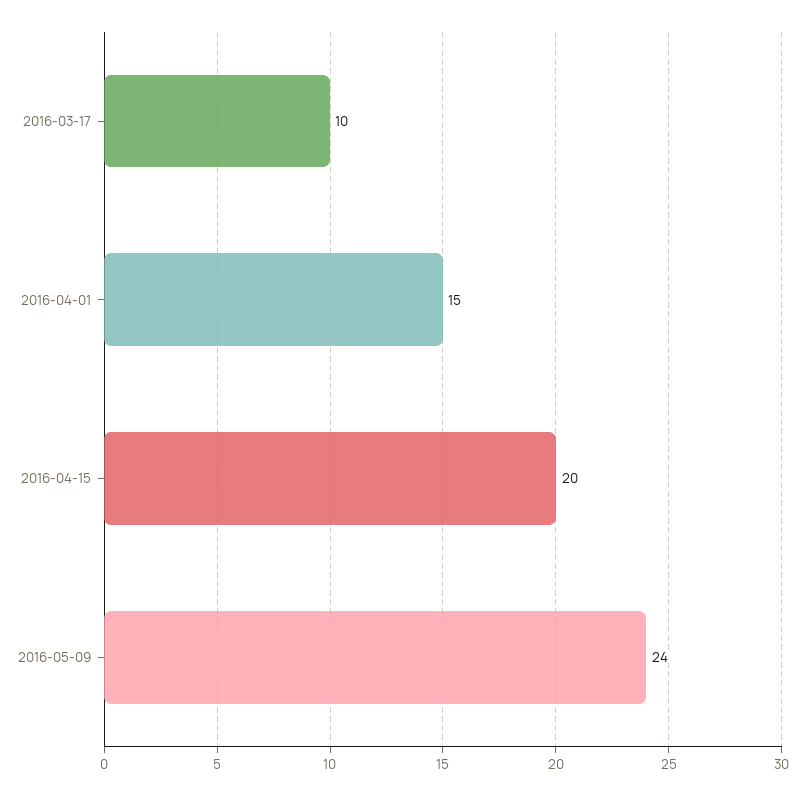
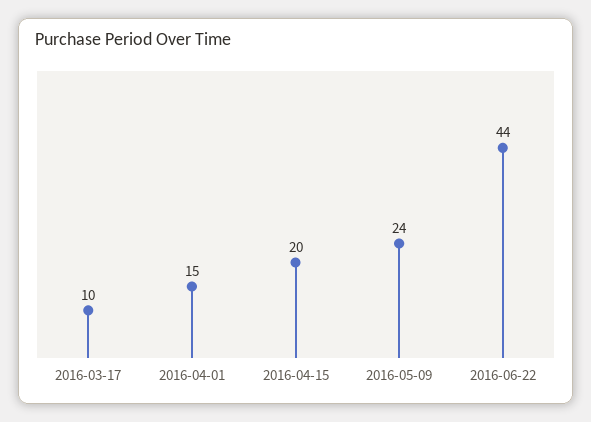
2016-06-22: none -> 44

